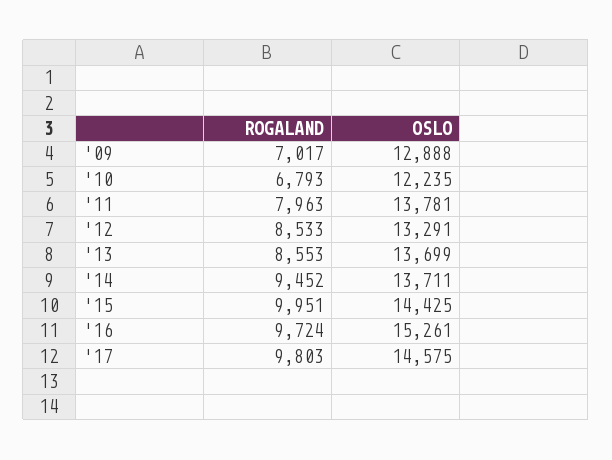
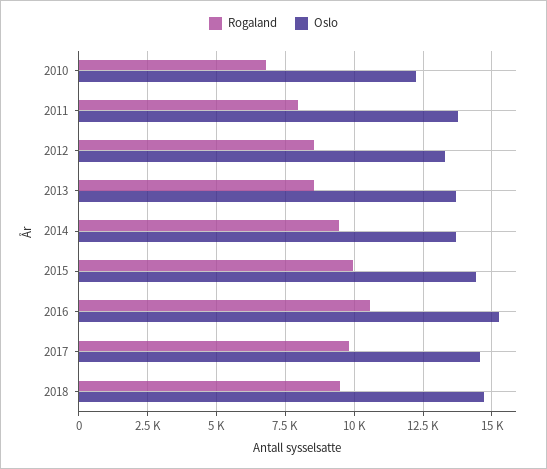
ROGALAND, '09: 7017 -> none
OSLO, '09: 12888 -> none
ROGALAND, '16: 9724 -> 10500
ROGALAND, 2018: none -> 9500
OSLO, 2018: none -> 14750

